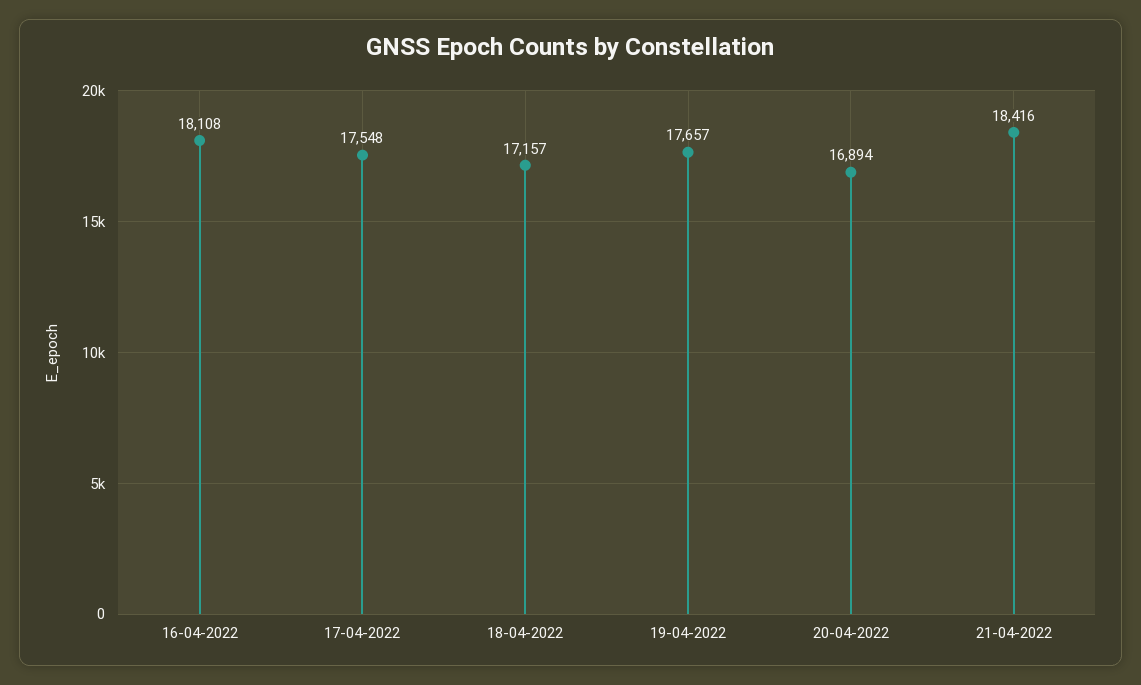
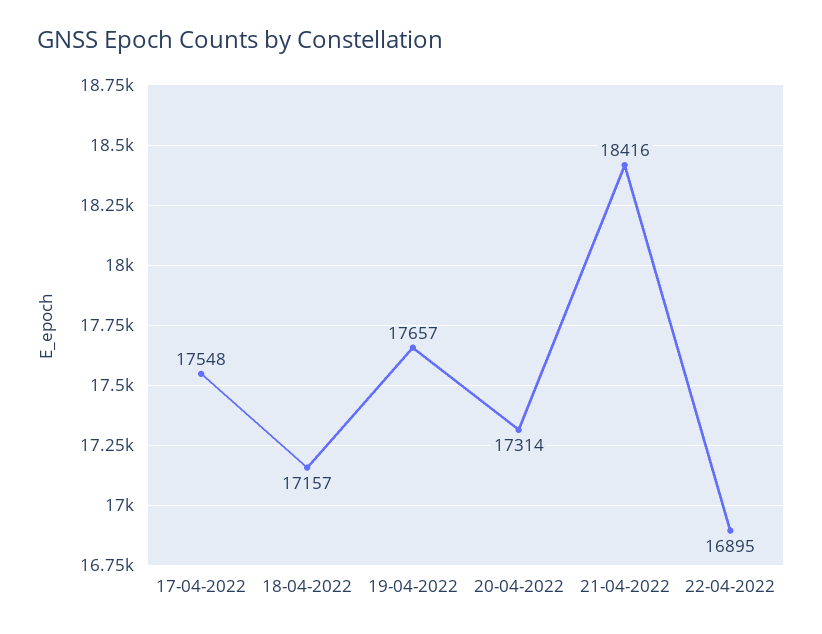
16-04-2022: 18108 -> none
20-04-2022: 16894 -> 17314
22-04-2022: none -> 16895

